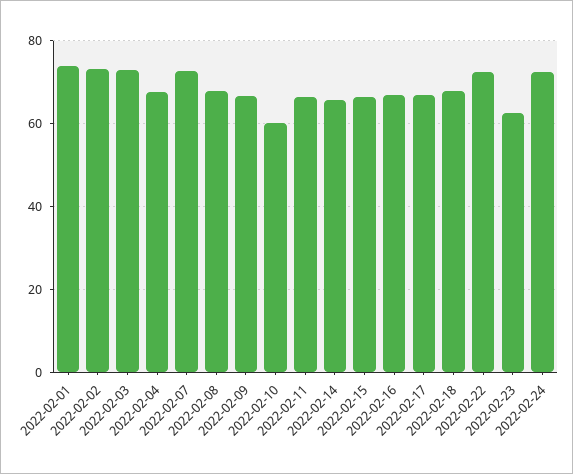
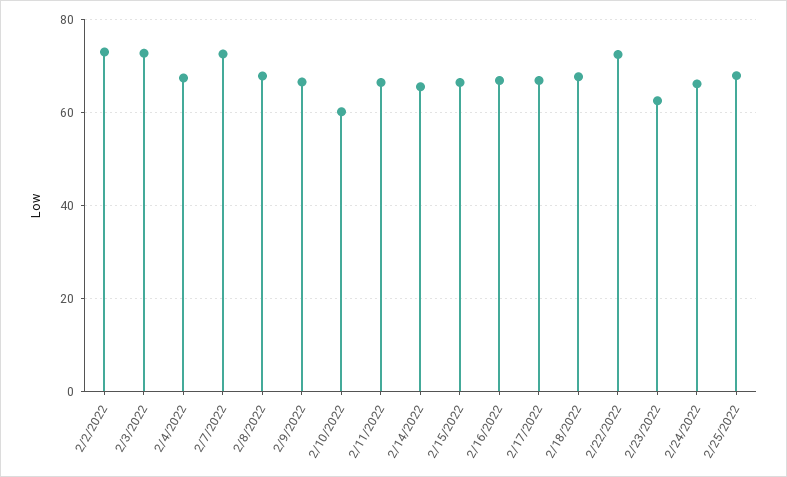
2022-02-01: 74 -> none
2022-02-24: 72 -> 66
2/25/2022: none -> 68

